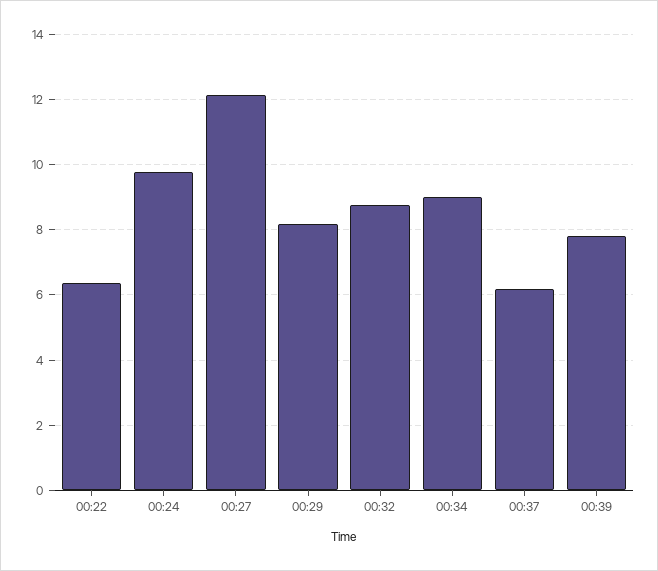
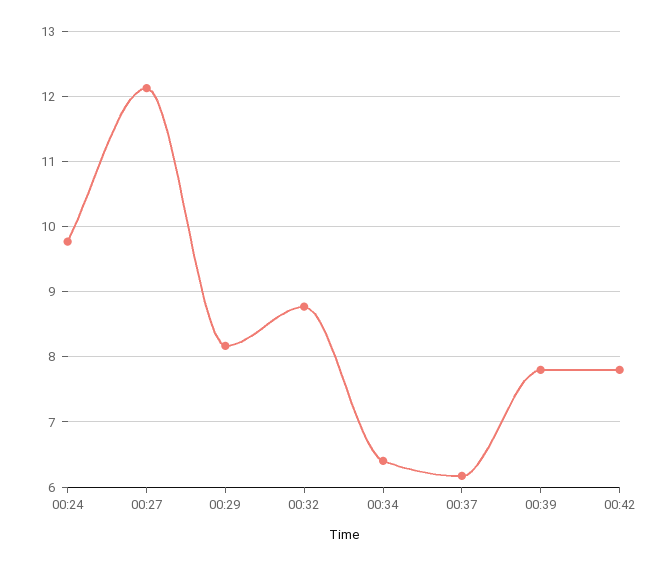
00:22: 6.4 -> none
00:34: 9 -> 6.4
00:42: none -> 7.8

